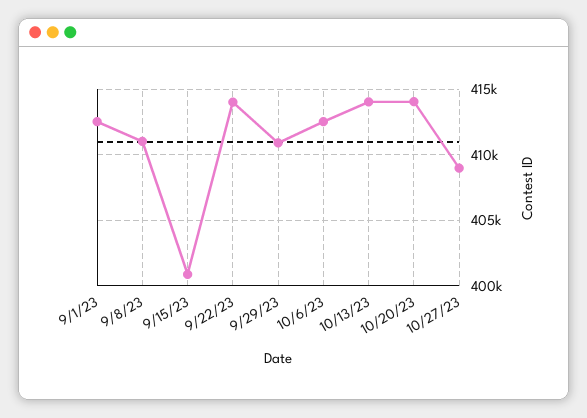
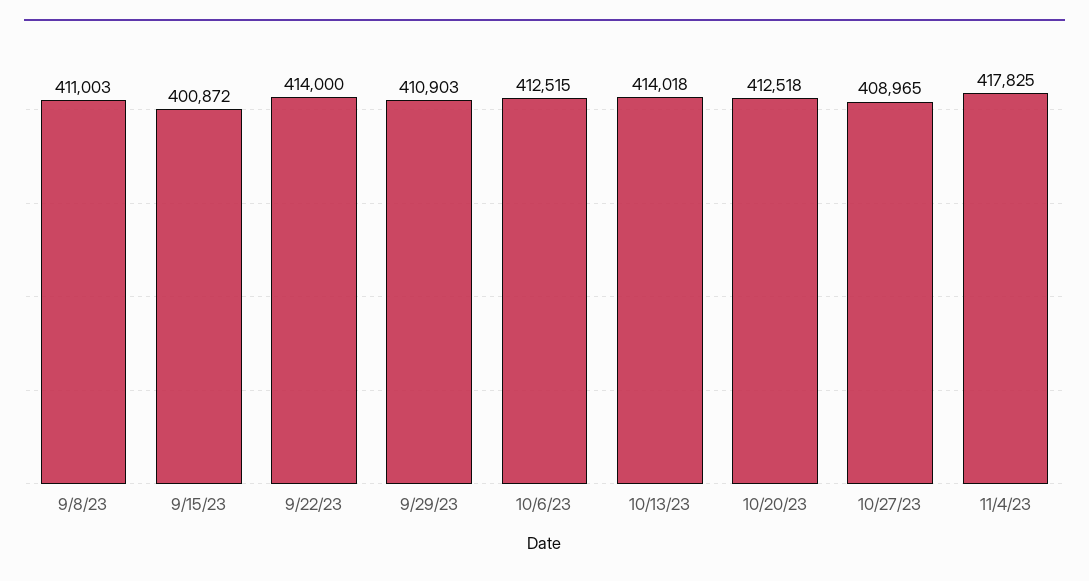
9/1/23: 412500 -> none
10/20/23: 414000 -> 412518
11/4/23: none -> 417825

